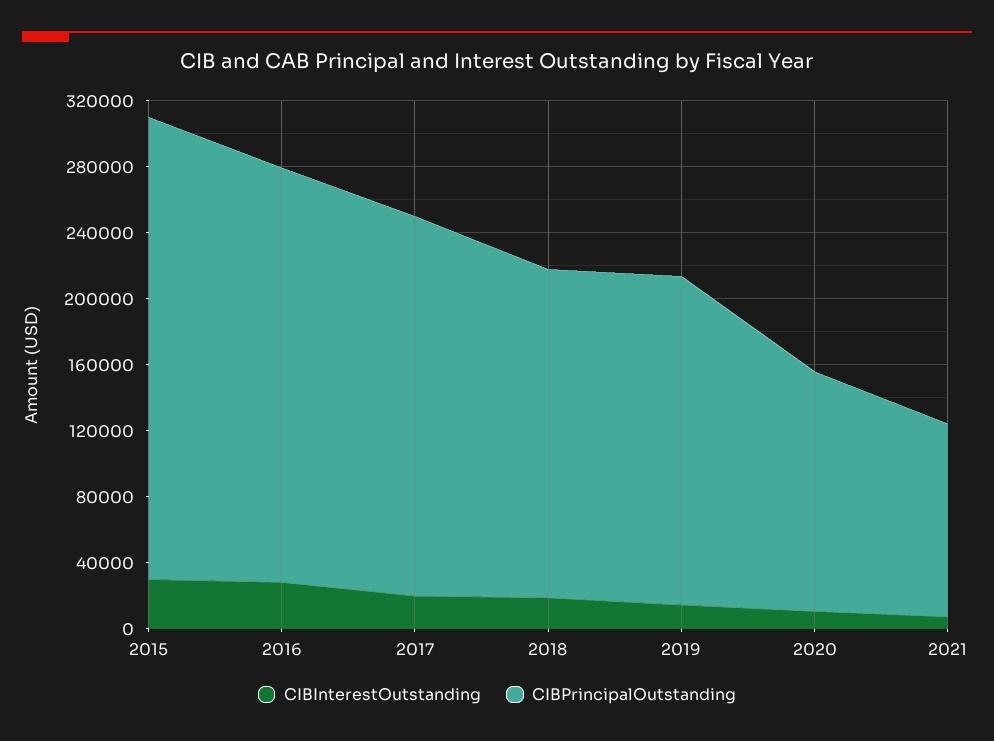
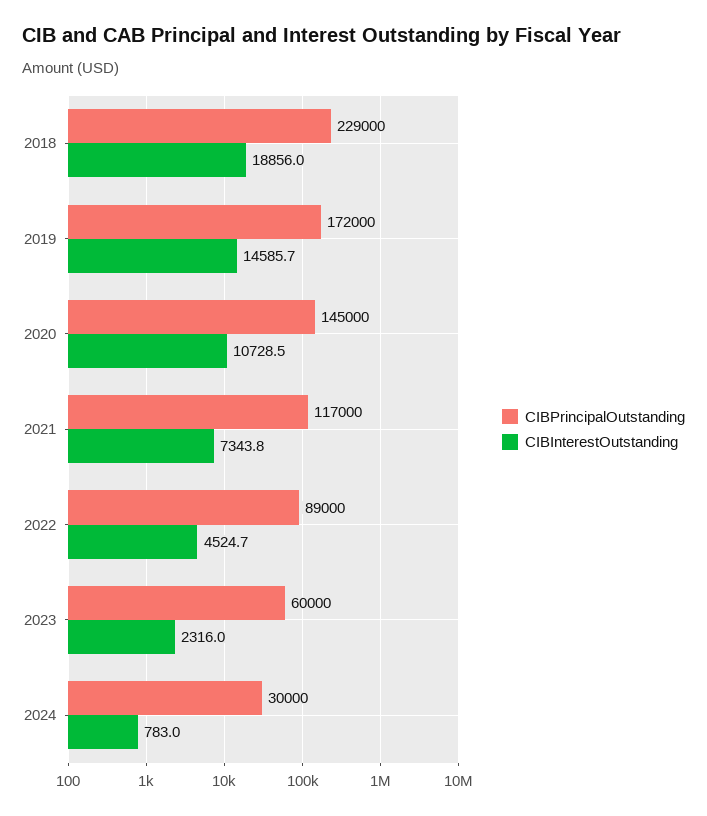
CIBInterestOutstanding, 2015: 30000 -> none
CIBPrincipalOutstanding, 2015: 280000 -> none
CIBInterestOutstanding, 2016: 30000 -> none
CIBPrincipalOutstanding, 2016: 250000 -> none
CIBInterestOutstanding, 2017: 20000 -> none
CIBPrincipalOutstanding, 2017: 230000 -> none
CIBPrincipalOutstanding, 2018: 200000 -> 229000
CIBPrincipalOutstanding, 2019: 200000 -> 172000
CIBPrincipalOutstanding, 2022: none -> 89000
CIBInterestOutstanding, 2022: none -> 4524.7
CIBPrincipalOutstanding, 2023: none -> 60000
CIBInterestOutstanding, 2023: none -> 2316
CIBPrincipalOutstanding, 2024: none -> 30000
CIBInterestOutstanding, 2024: none -> 783

